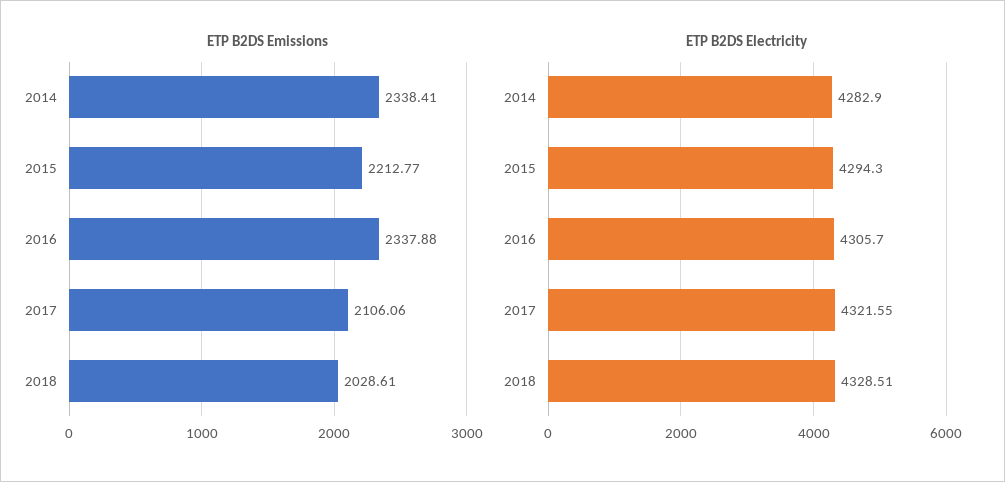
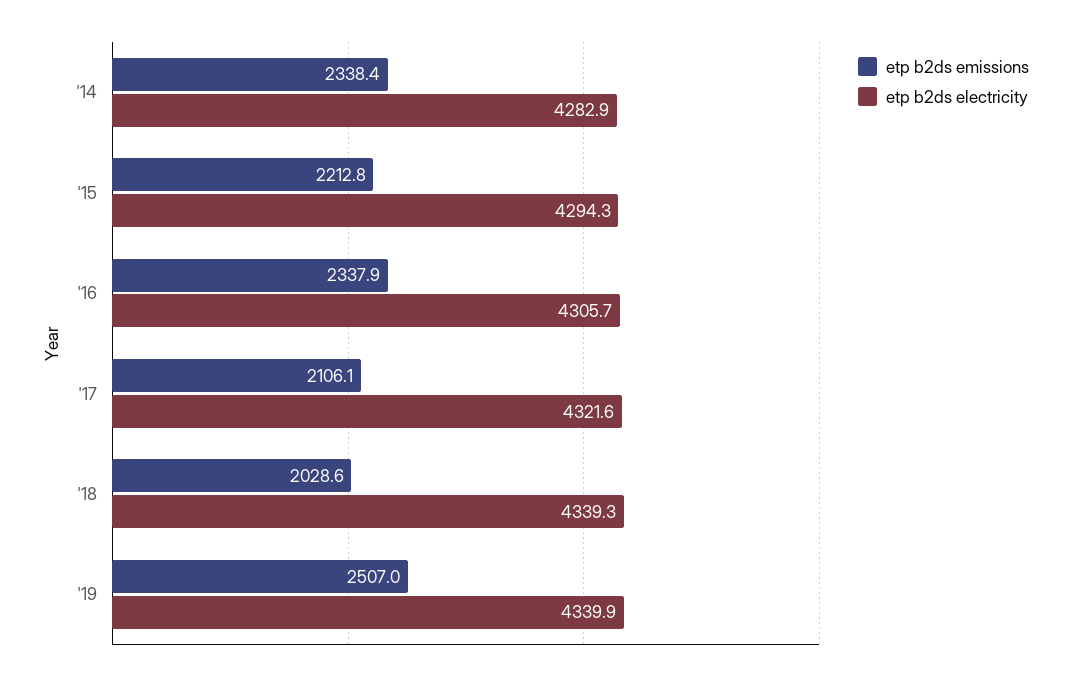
ETP B2DS Electricity, 2018: 4328.51 -> 4339.3
ETP B2DS Emissions, '19: none -> 2507
ETP B2DS Electricity, '19: none -> 4339.9

